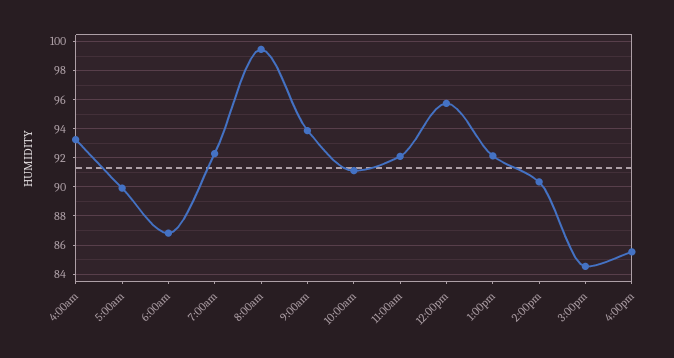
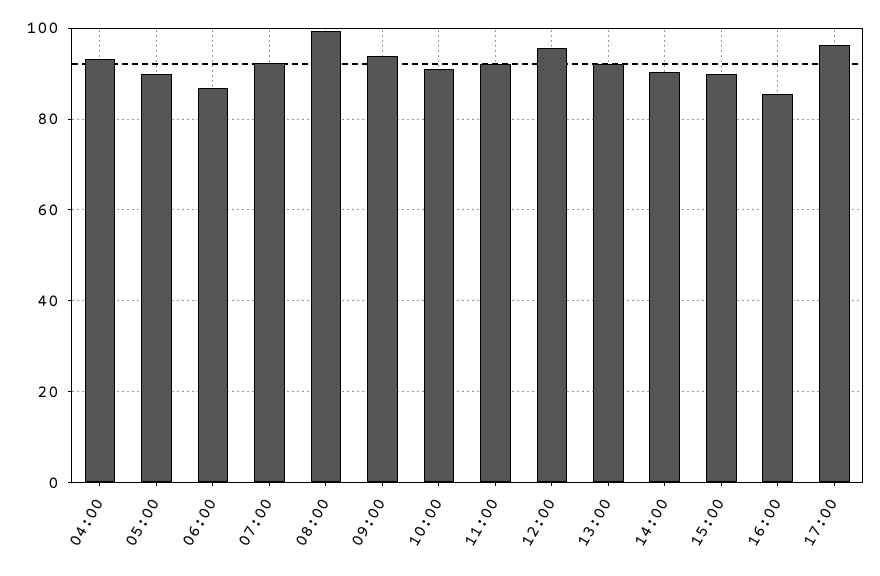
3:00pm: 84.5 -> 90
17:00: none -> 96

